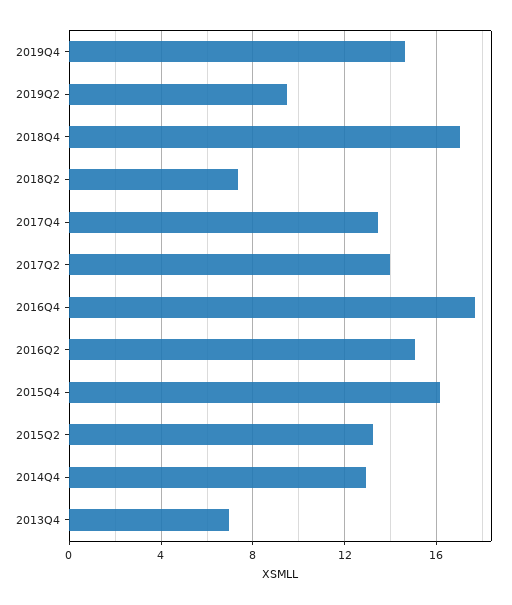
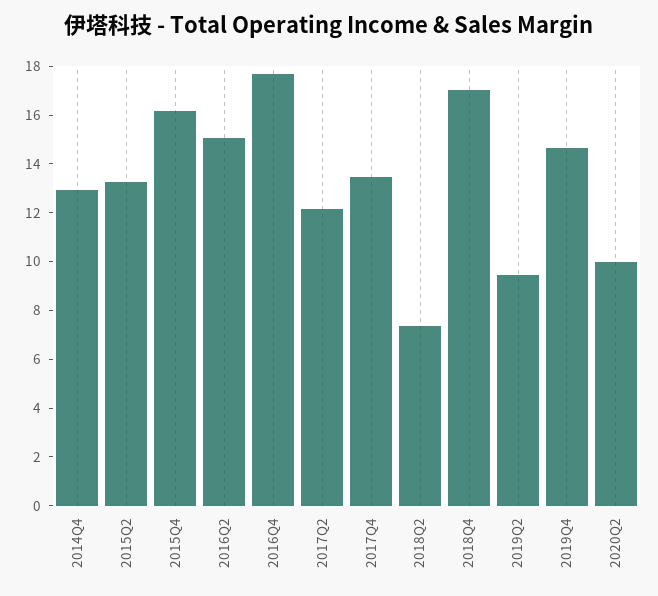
2017Q2: 14 -> 12
2013Q4: 7 -> none
2020Q2: none -> 10

